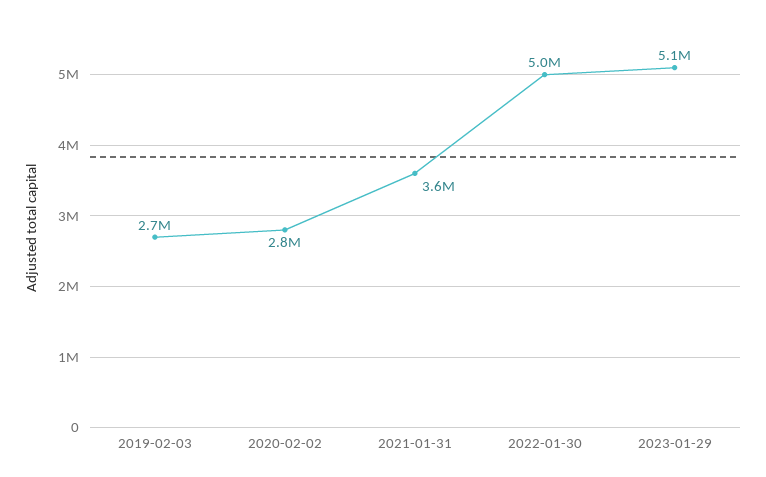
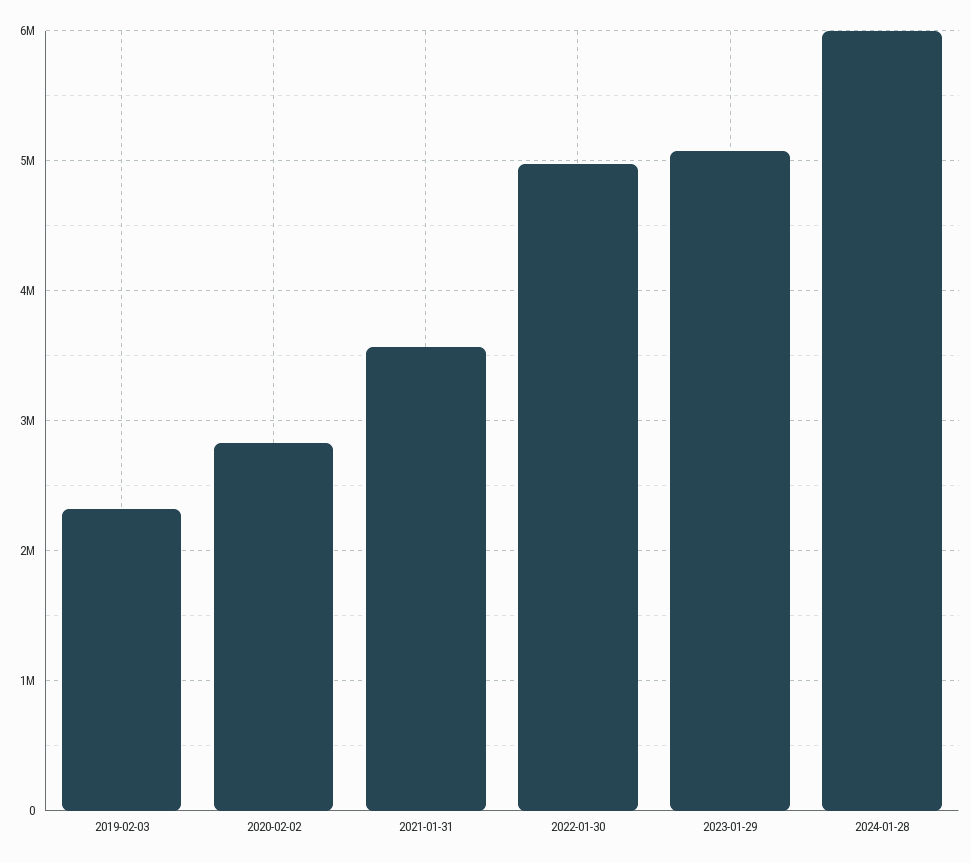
2019-02-03: 2700000 -> 2300000
2024-01-28: none -> 6000000

